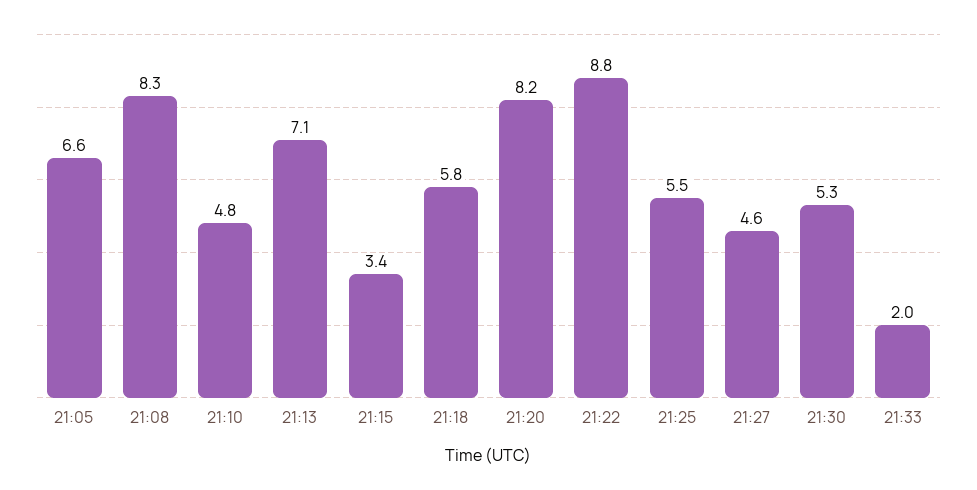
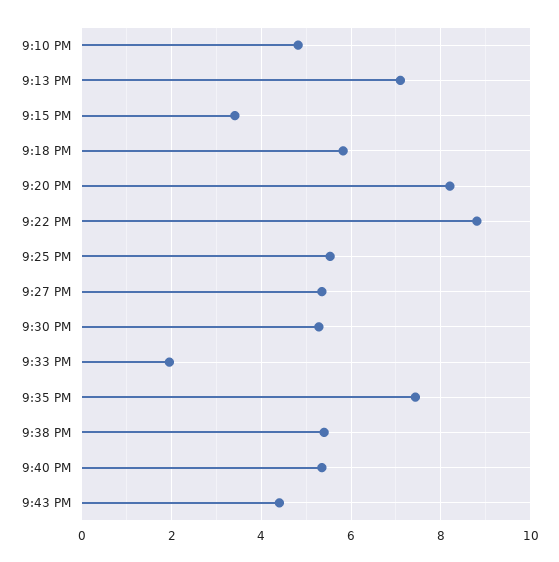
21:05: 6.6 -> none
21:08: 8.3 -> none
21:27: 4.6 -> 5.4
9:35 PM: none -> 7.4
9:38 PM: none -> 5.4
9:40 PM: none -> 5.4
9:43 PM: none -> 4.4

